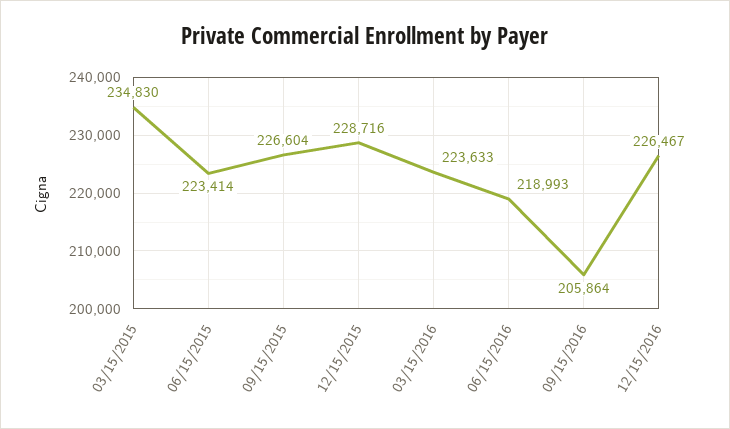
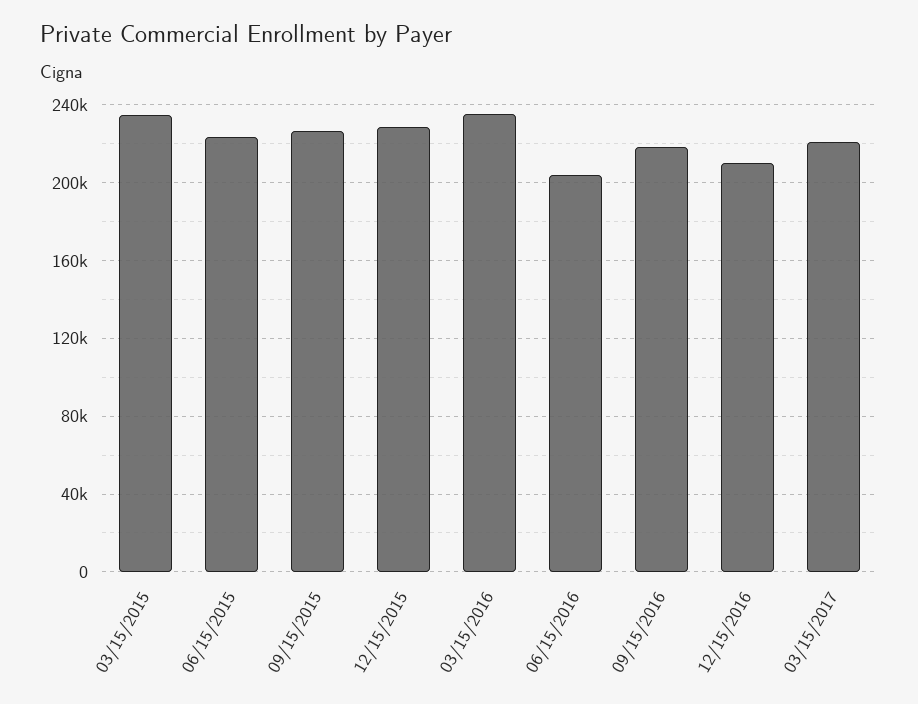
03/15/2016: 223633 -> 235000
06/15/2016: 218993 -> 205000
09/15/2016: 205864 -> 220000
12/15/2016: 226467 -> 210000
03/15/2017: none -> 220000

